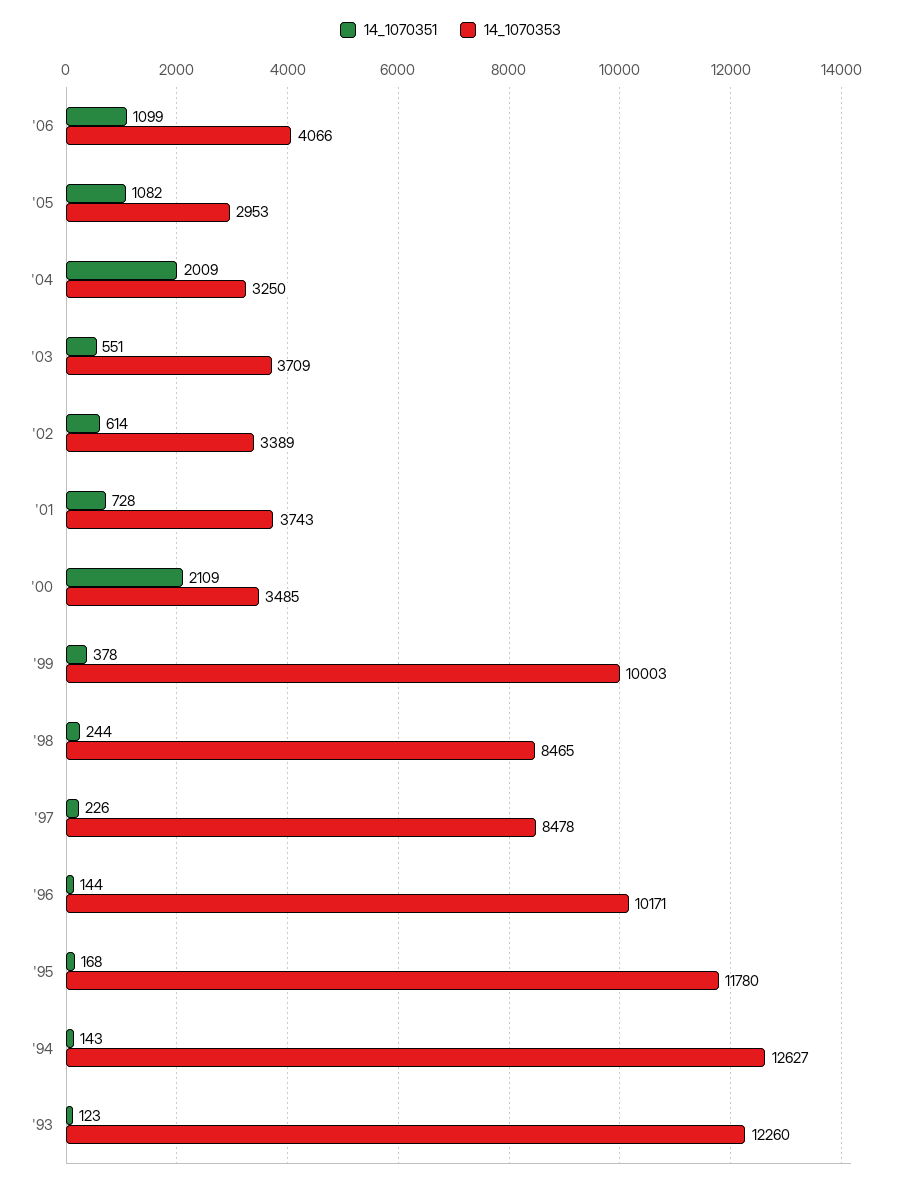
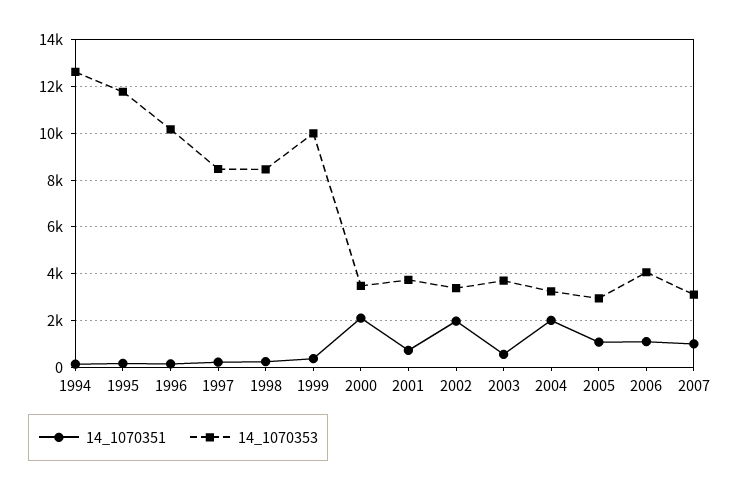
14_1070351, '02: 614 -> 2000
14_1070351, '93: 123 -> none
14_1070353, '93: 12260 -> none
14_1070351, 2007: none -> 1000
14_1070353, 2007: none -> 3000

